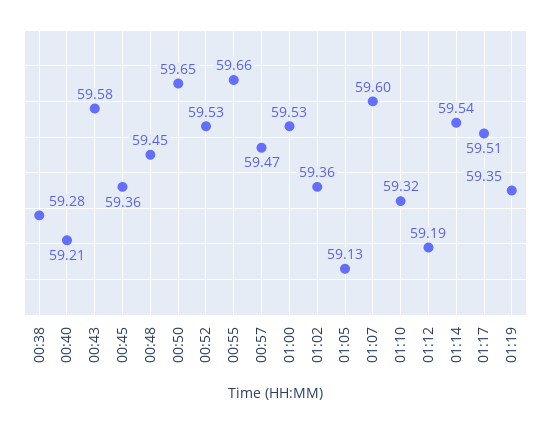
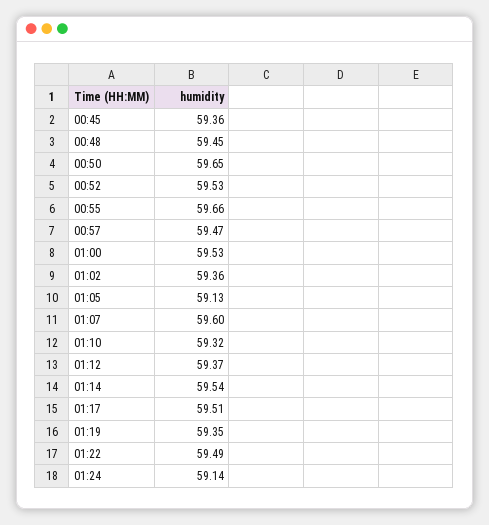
00:38: 59.28 -> none
00:40: 59.21 -> none
00:43: 59.58 -> none
01:12: 59.19 -> 59.37
01:22: none -> 59.49
01:24: none -> 59.14

